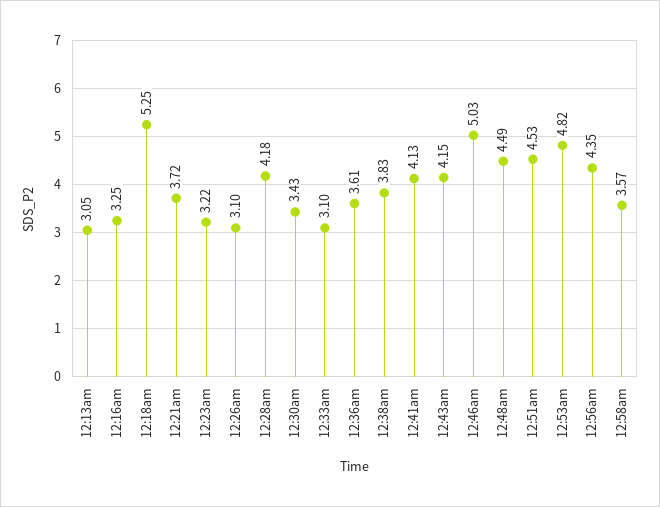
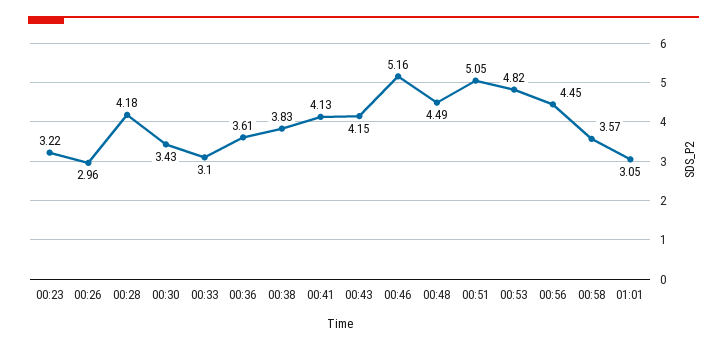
12:13am: 3.05 -> none
12:16am: 3.25 -> none
12:18am: 5.25 -> none
12:21am: 3.72 -> none
12:26am: 3.1 -> 2.96
12:46am: 5.03 -> 5.16
12:51am: 4.53 -> 5.05
12:56am: 4.35 -> 4.45
01:01: none -> 3.05

